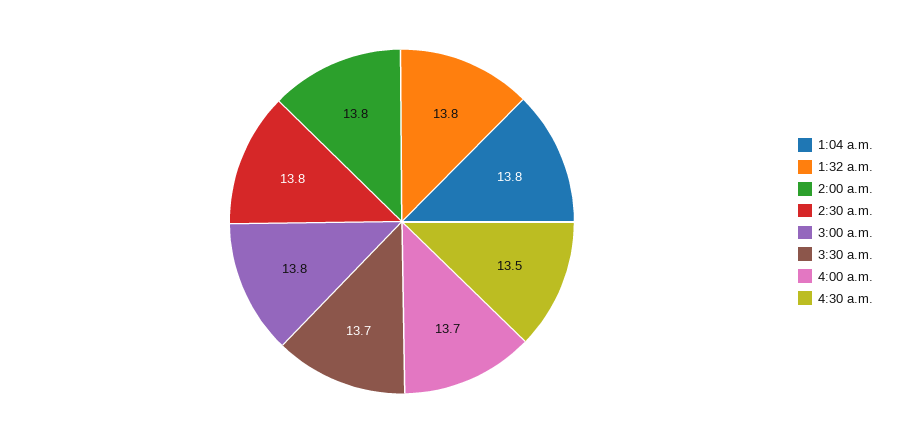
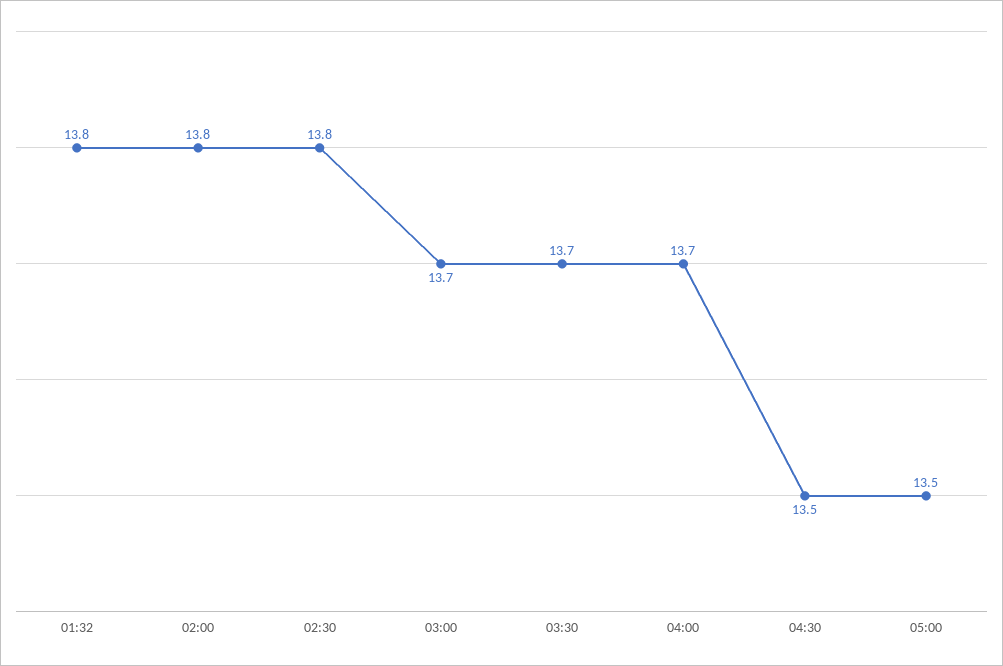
1:04 a.m.: 13.8 -> none
3:00 a.m.: 13.8 -> 13.7
05:00: none -> 13.5

